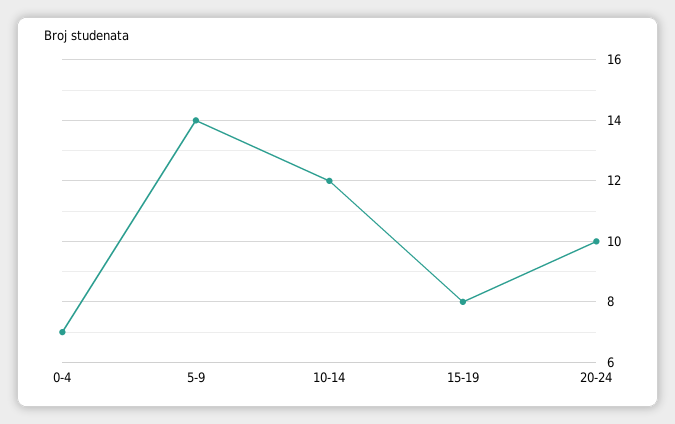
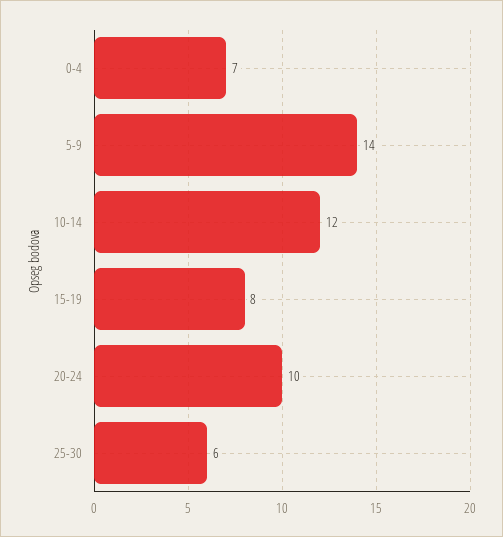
25-30: none -> 6

